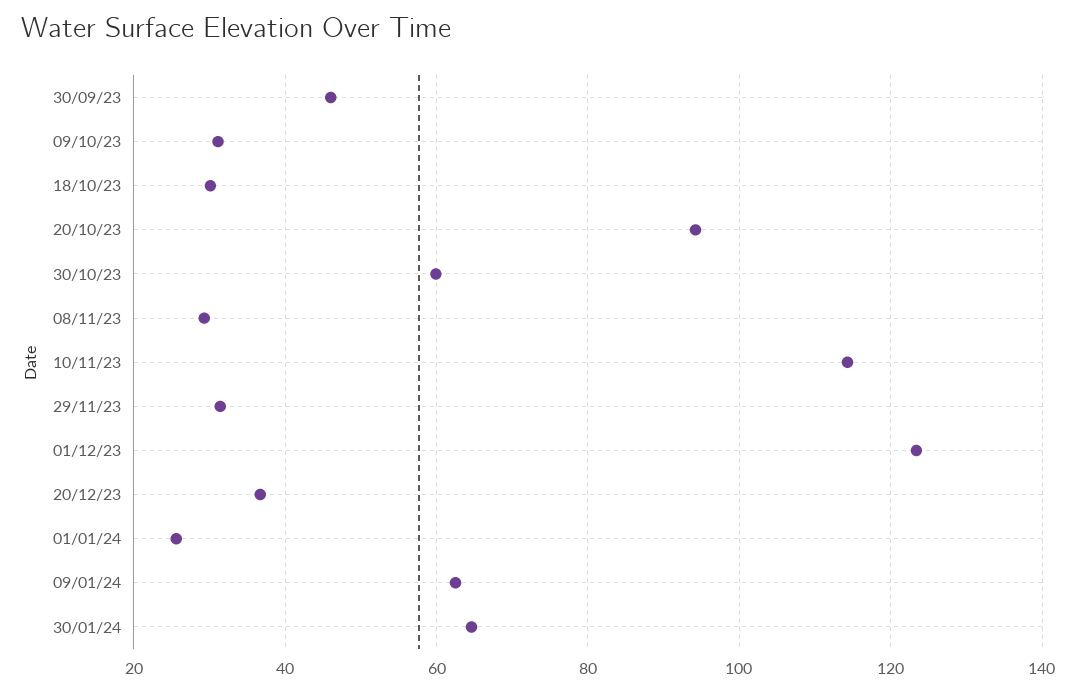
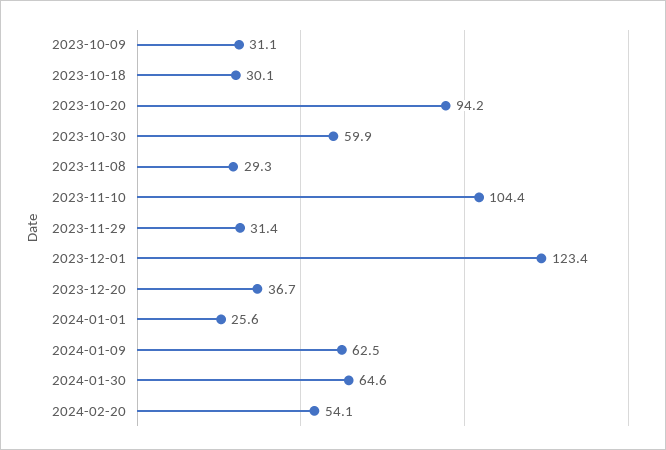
30/09/23: 46 -> none
10/11/23: 114 -> 104.4
2024-02-20: none -> 54.1

